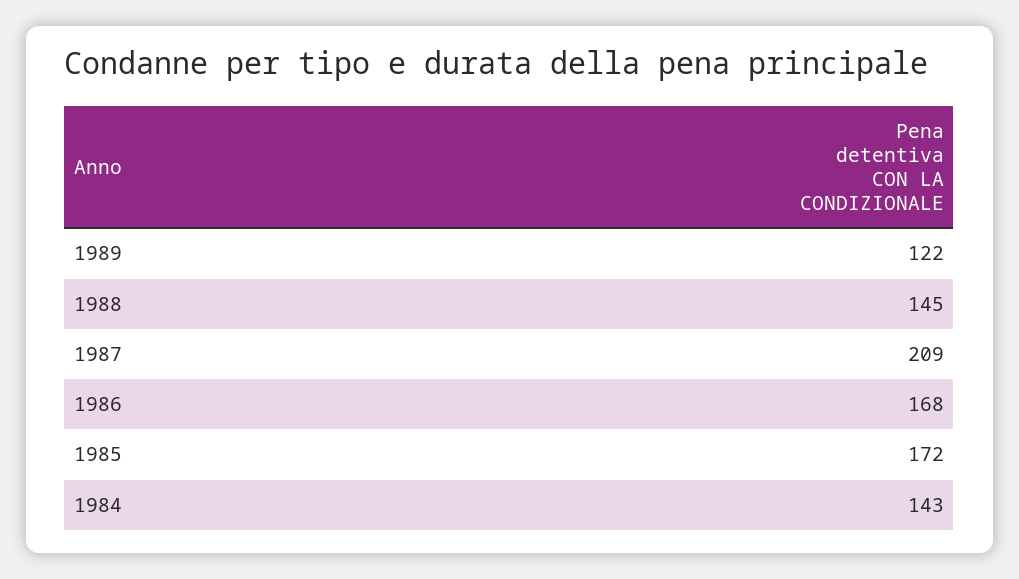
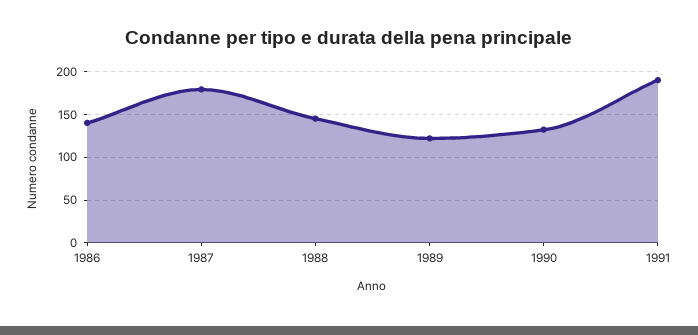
1987: 209 -> 180
1986: 168 -> 140
1985: 172 -> none
1984: 143 -> none
1990: none -> 130
1991: none -> 190

